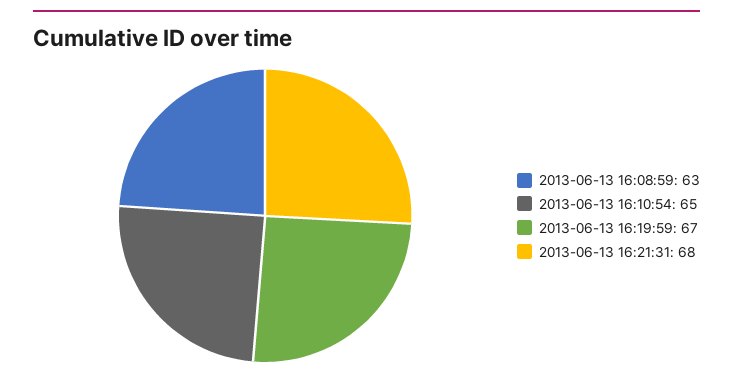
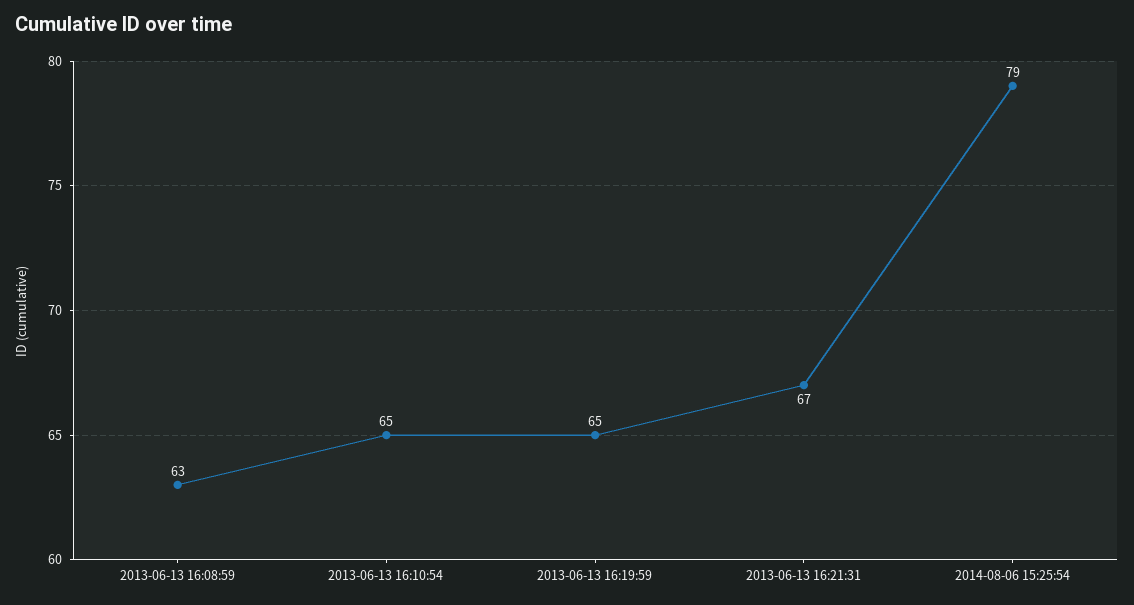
2013-06-13 16:19:59: 67 -> 65
2013-06-13 16:21:31: 68 -> 67
2014-08-06 15:25:54: none -> 79

